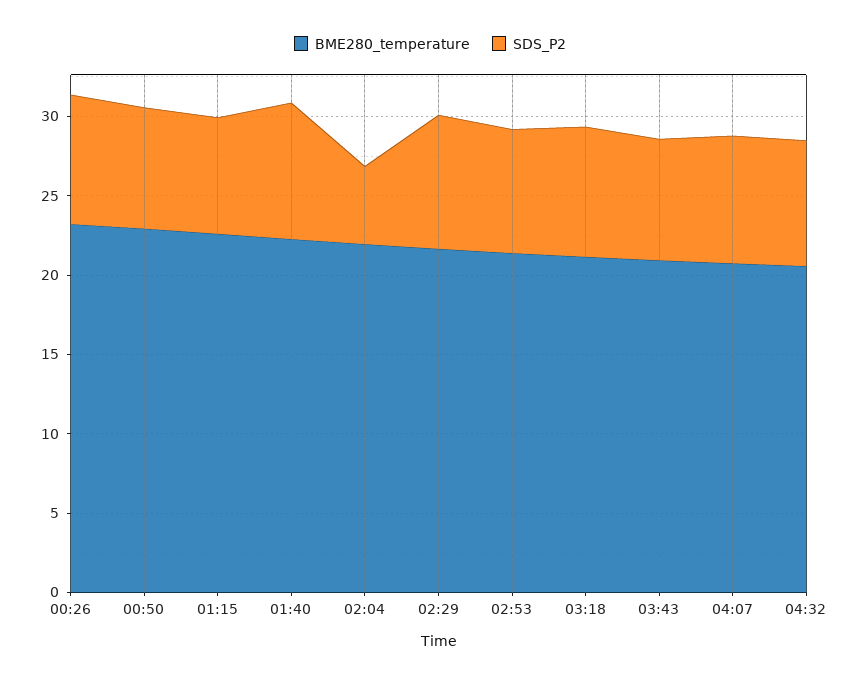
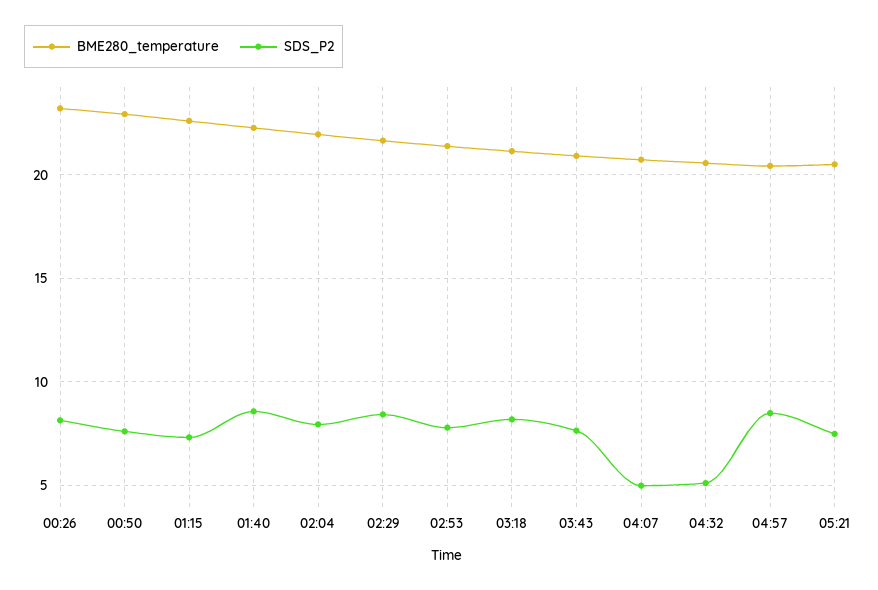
SDS_P2, 02:04: 5 -> 8
SDS_P2, 04:07: 8 -> 5
SDS_P2, 04:32: 8 -> 5
BME280_temperature, 04:57: none -> 20.5
SDS_P2, 04:57: none -> 8.5
BME280_temperature, 05:21: none -> 20.5
SDS_P2, 05:21: none -> 7.5

